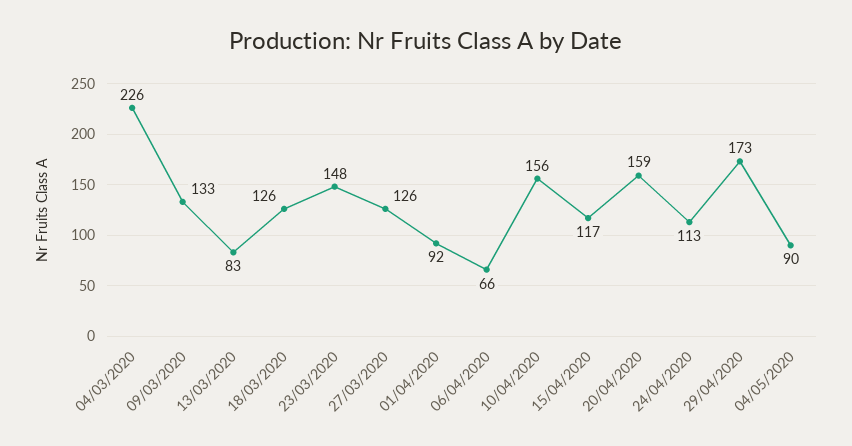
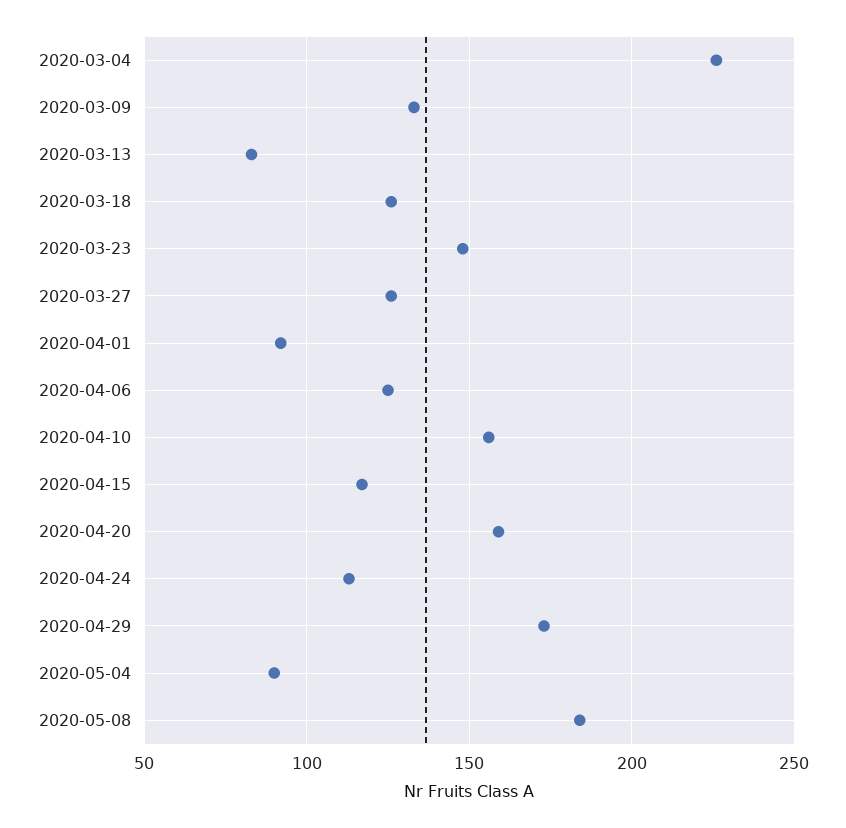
06/04/2020: 66 -> 125
2020-05-08: none -> 185

